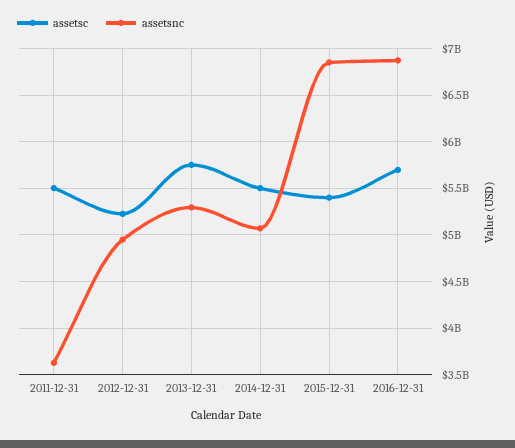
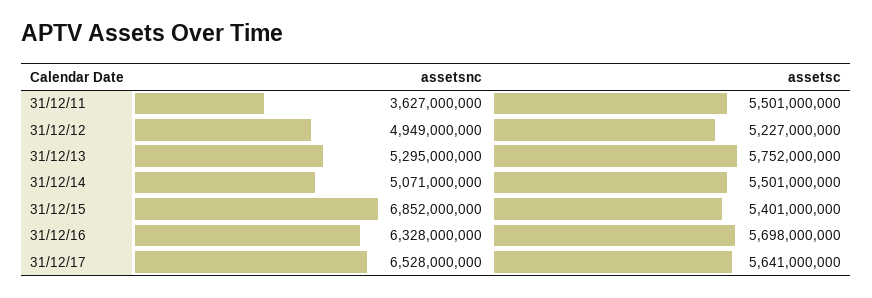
assetsnc, 2016-12-31: 6900000000 -> 6328000000
assetsnc, 31/12/17: none -> 6528000000
assetsc, 31/12/17: none -> 5641000000

